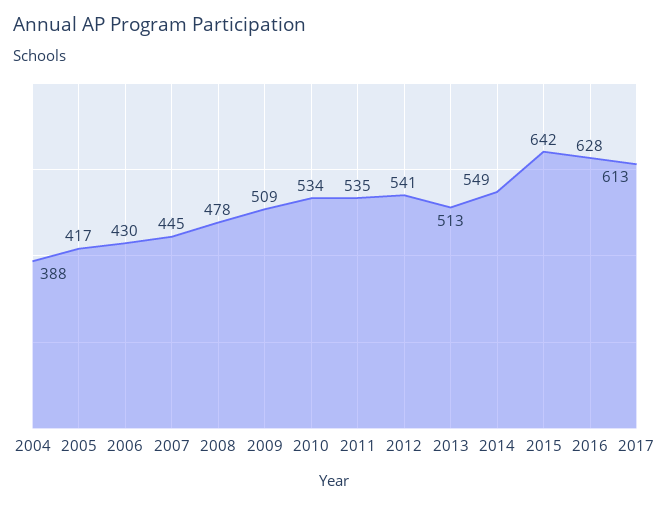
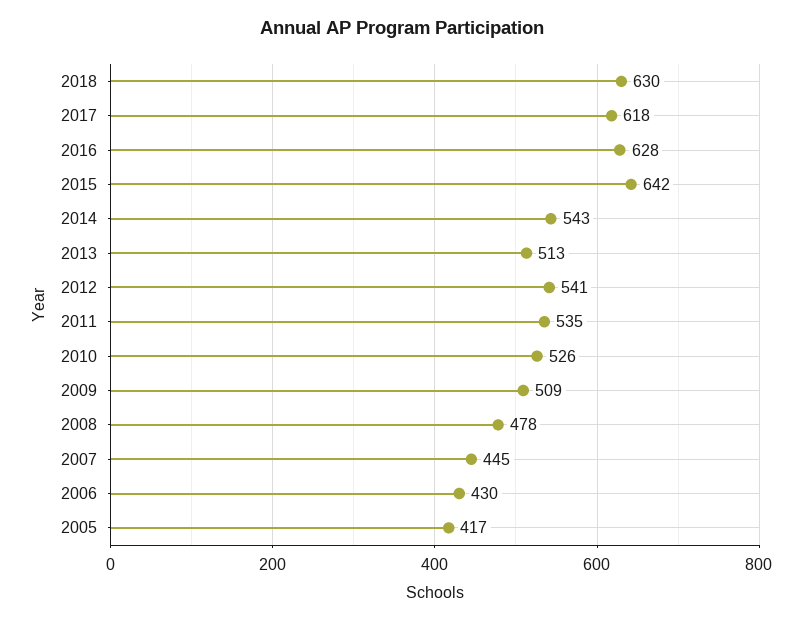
2004: 388 -> none
2010: 534 -> 526
2014: 549 -> 543
2017: 613 -> 618
2018: none -> 630

